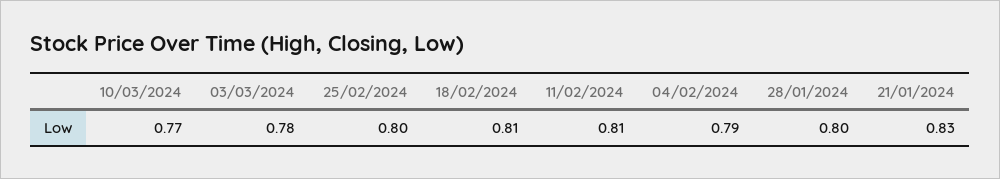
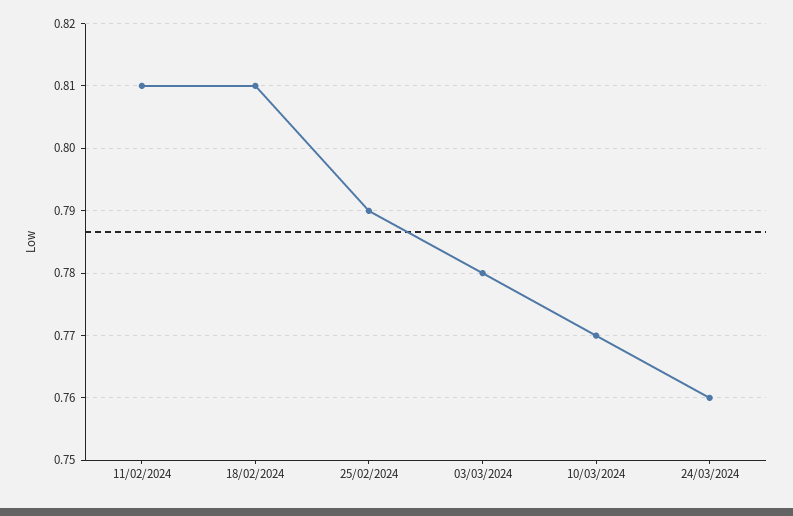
25/02/2024: 0.8 -> 0.79
04/02/2024: 0.79 -> none
28/01/2024: 0.8 -> none
21/01/2024: 0.83 -> none
24/03/2024: none -> 0.76

